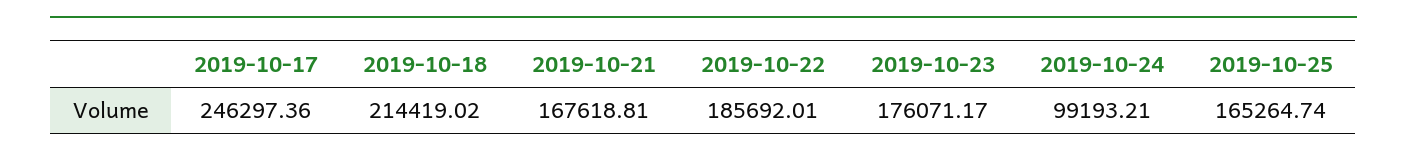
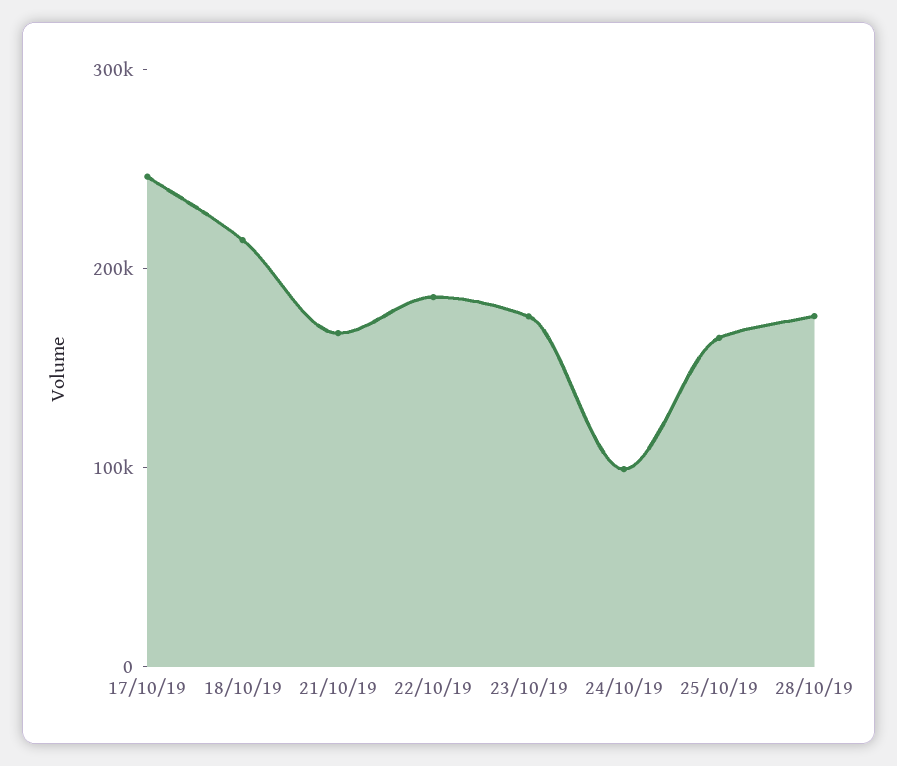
28/10/19: none -> 180000

